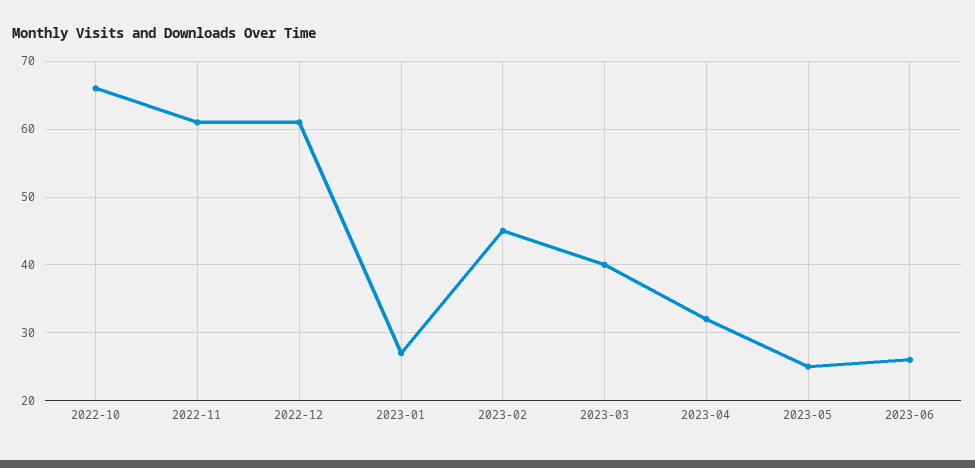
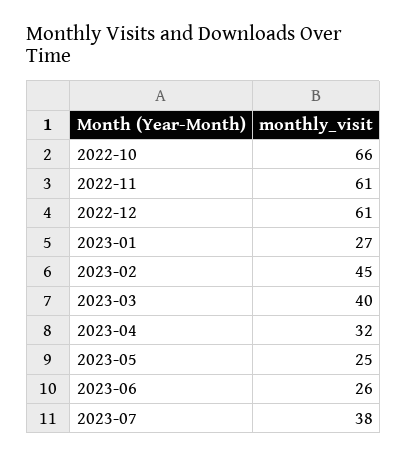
2023-07: none -> 38

